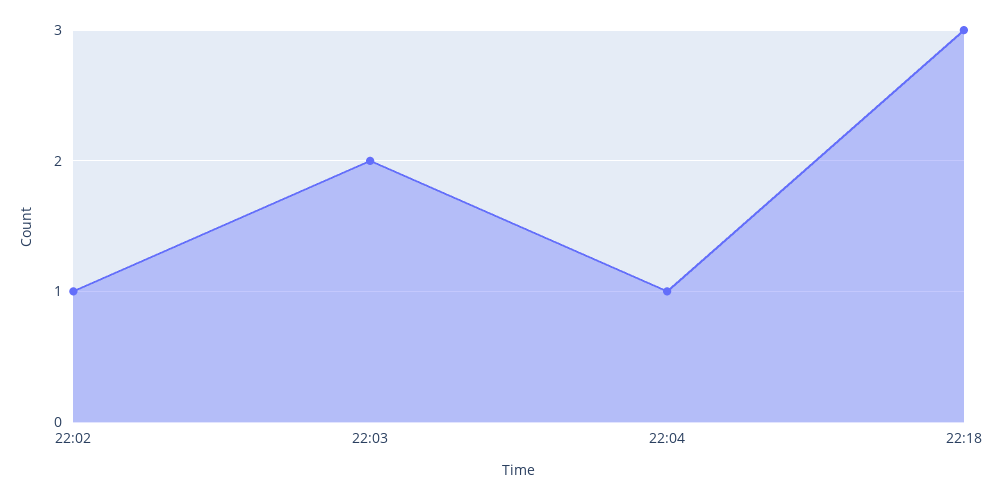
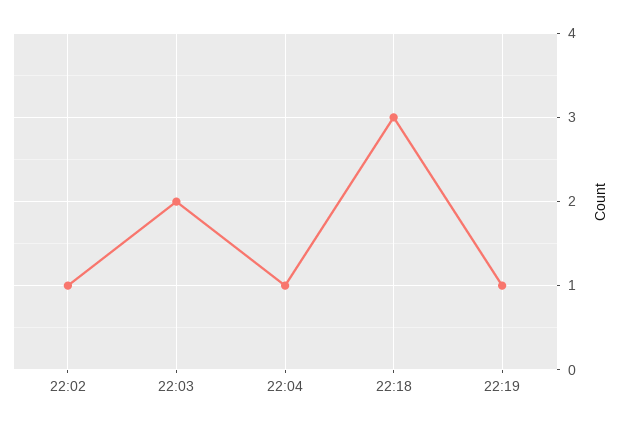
22:19: none -> 1

